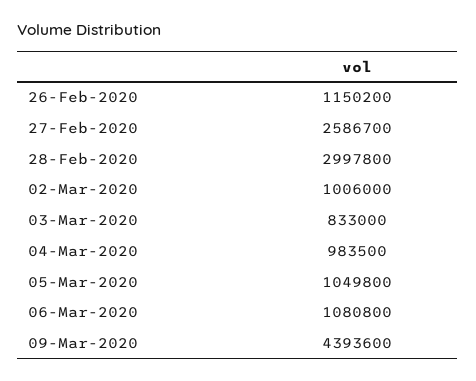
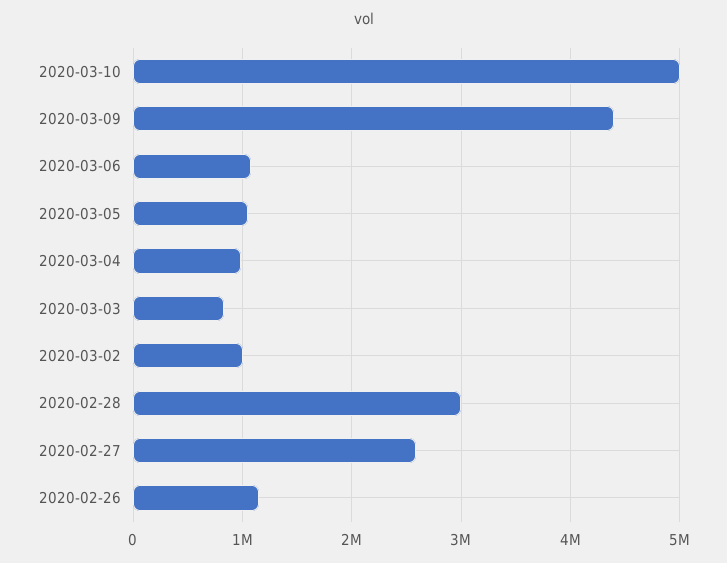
2020-03-10: none -> 5000000

